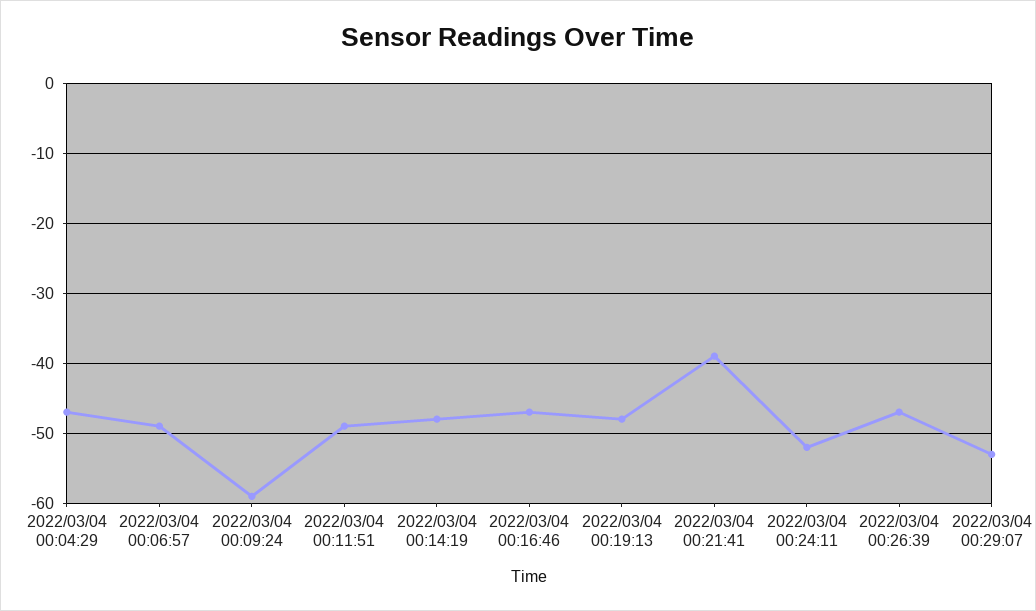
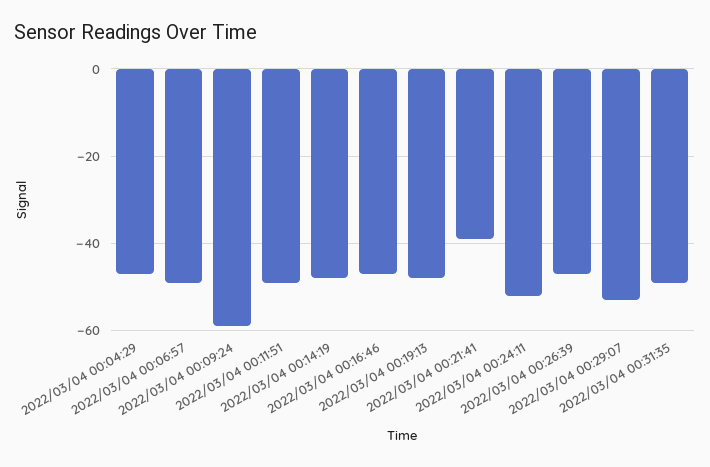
2022/03/04 00:31:35: none -> -50

